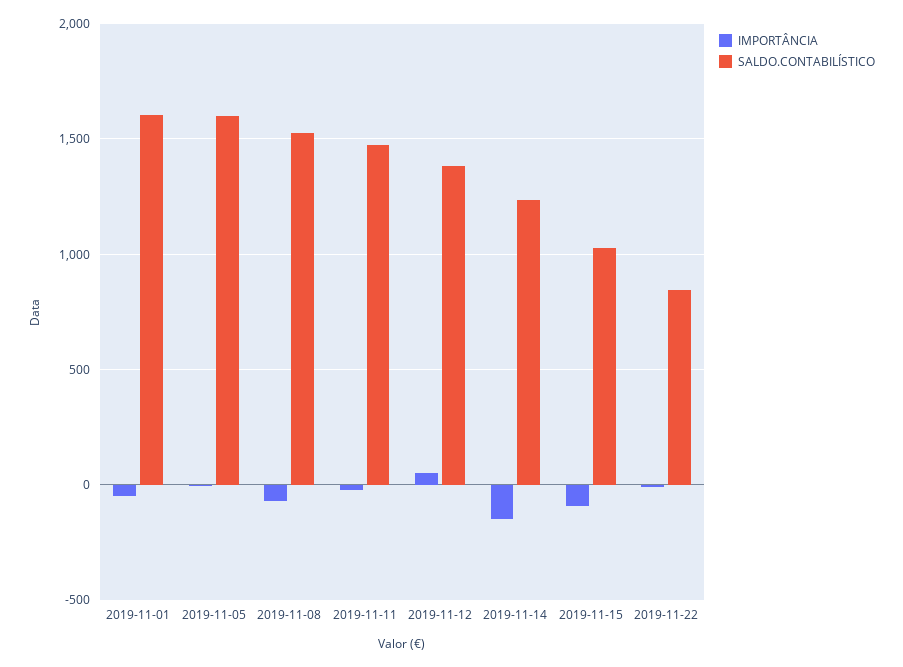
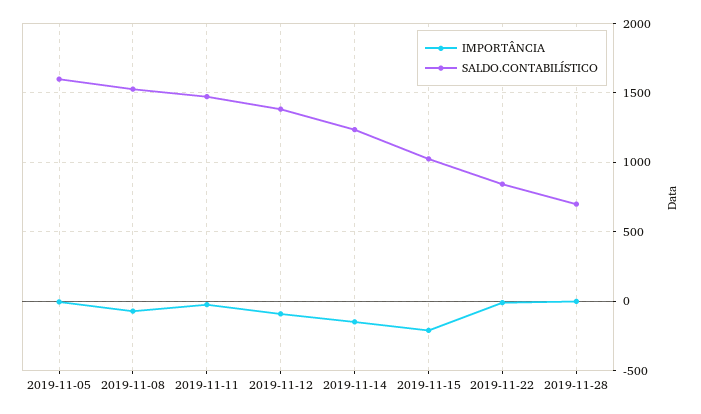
IMPORTÂNCIA, 2019-11-01: -50 -> none
SALDO.CONTABILÍSTICO, 2019-11-01: 1600 -> none
IMPORTÂNCIA, 2019-11-12: 50 -> -100
IMPORTÂNCIA, 2019-11-15: -100 -> -200
IMPORTÂNCIA, 2019-11-28: none -> 0
SALDO.CONTABILÍSTICO, 2019-11-28: none -> 700

